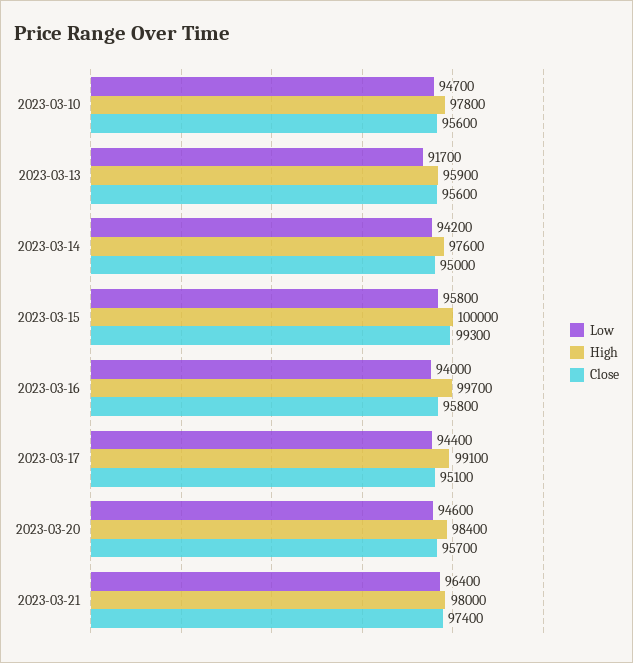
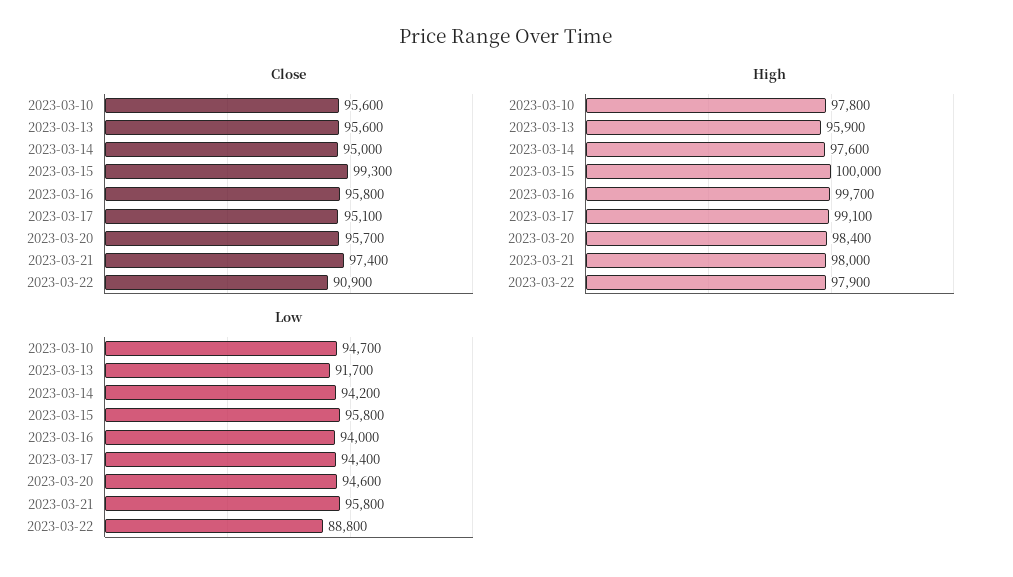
Low, 2023-03-21: 96400 -> 95800
Close, 2023-03-22: none -> 90900
High, 2023-03-22: none -> 97900
Low, 2023-03-22: none -> 88800

